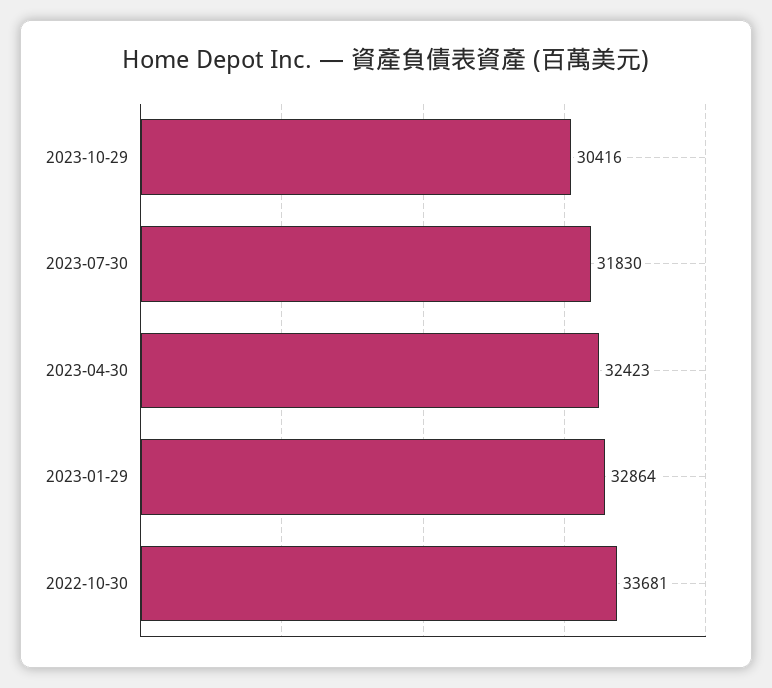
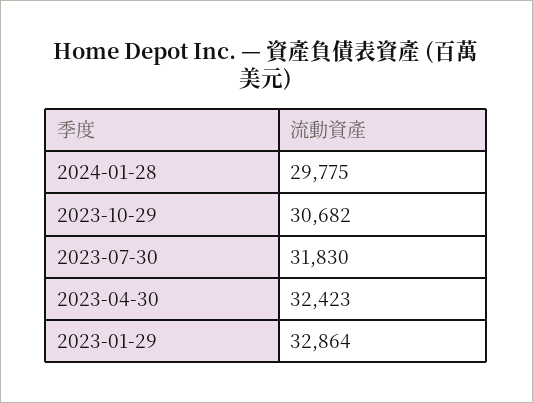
2023-10-29: 30416 -> 30682
2022-10-30: 33681 -> none
2024-01-28: none -> 29775

